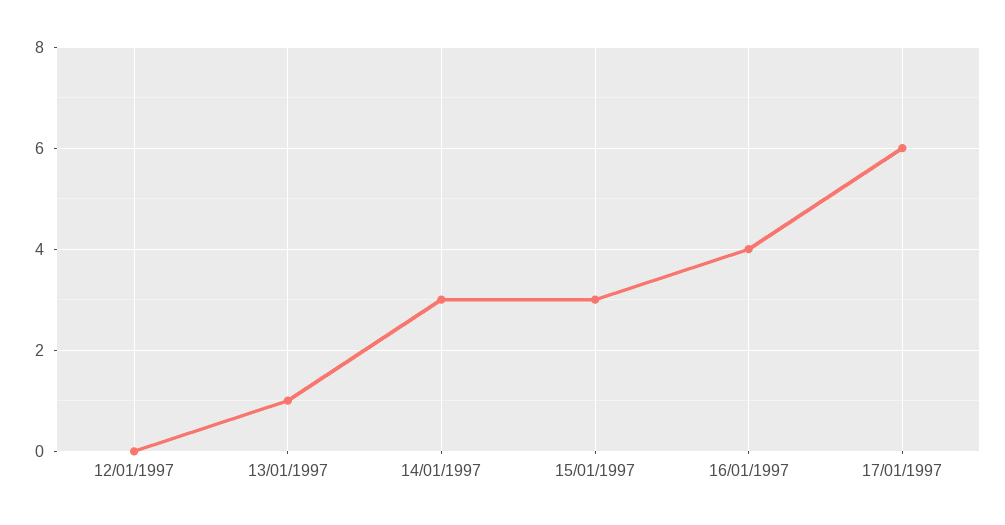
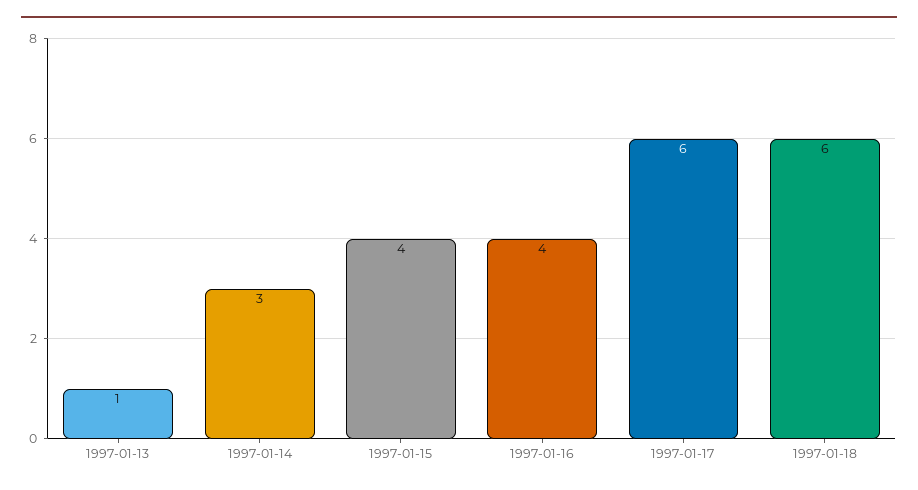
12/01/1997: 0 -> none
15/01/1997: 3 -> 4
1997-01-18: none -> 6

